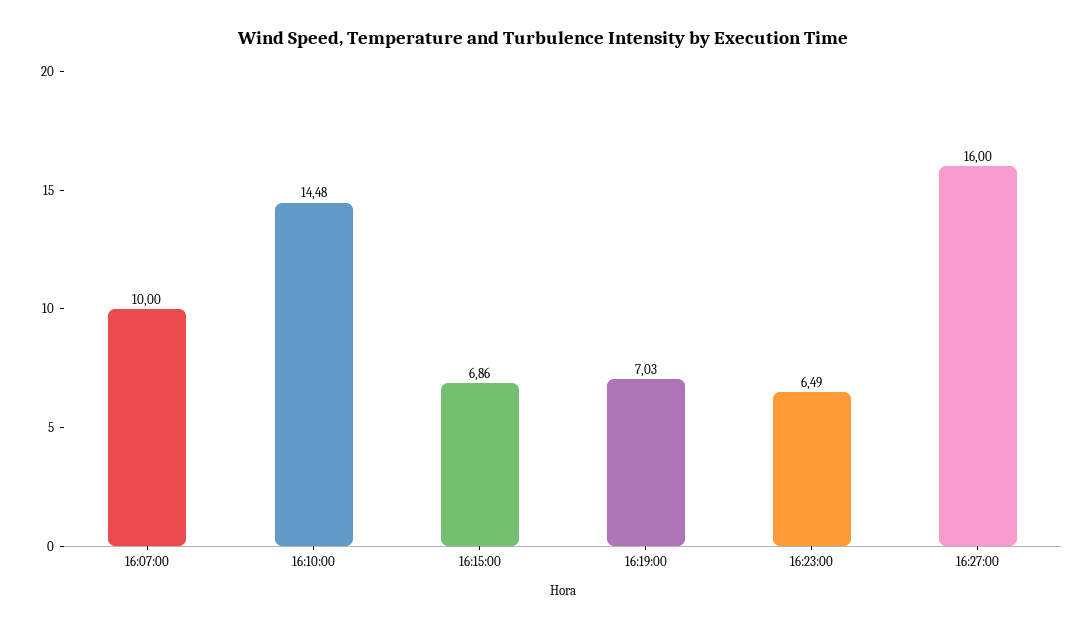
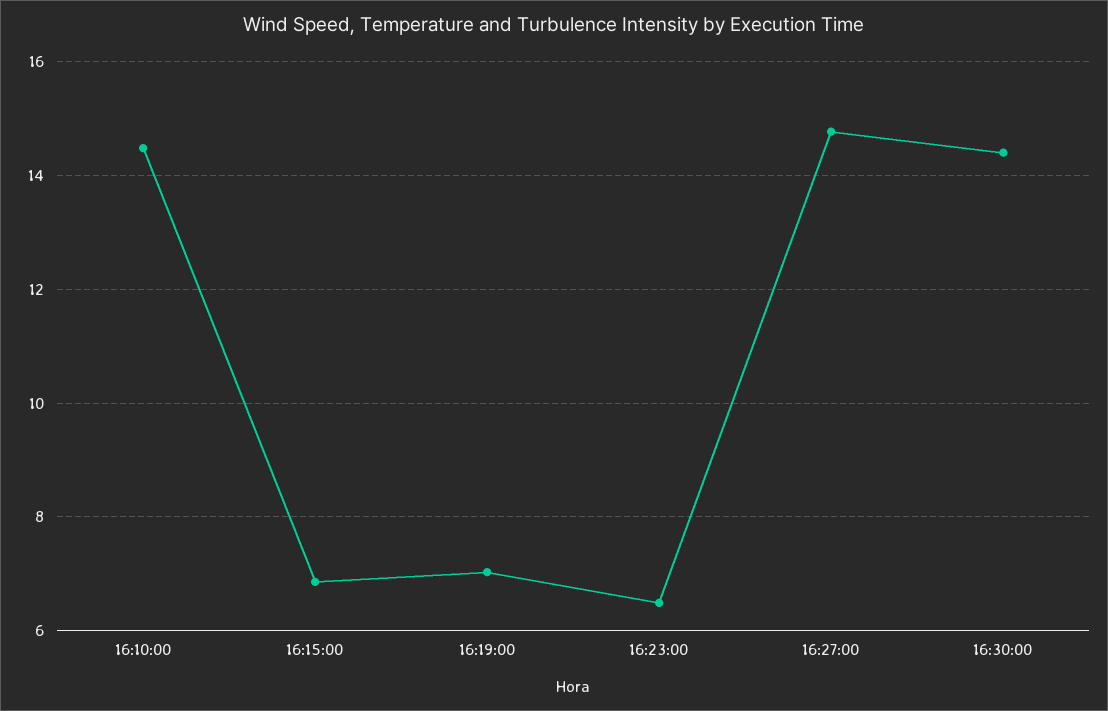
16:07:00: 10 -> none
16:27:00: 16 -> 14.8
16:30:00: none -> 14.4

